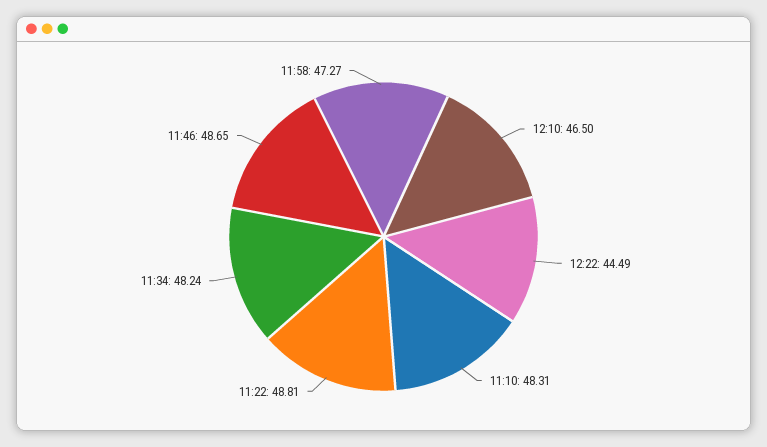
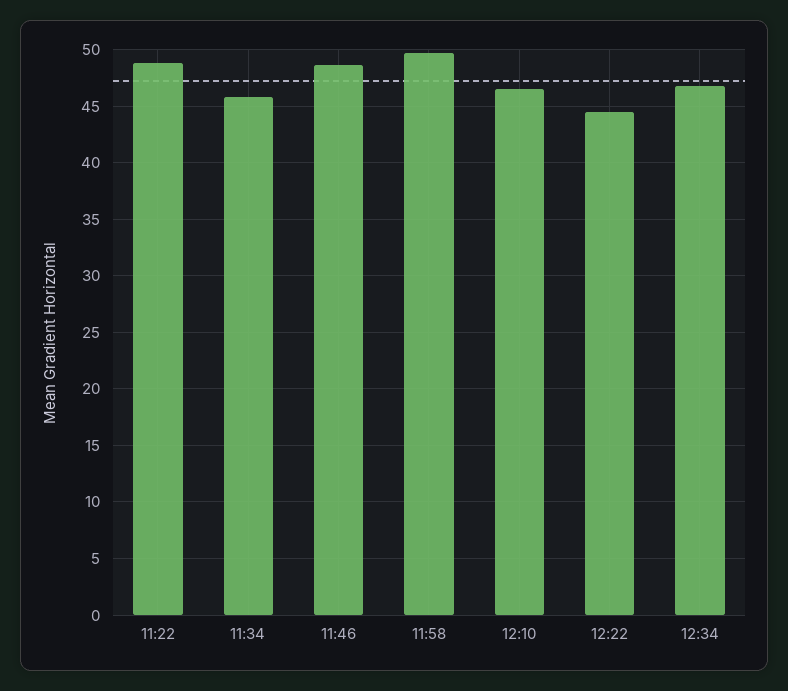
11:10: 48.31 -> none
11:34: 48.24 -> 46
11:58: 47.27 -> 50
12:34: none -> 47

